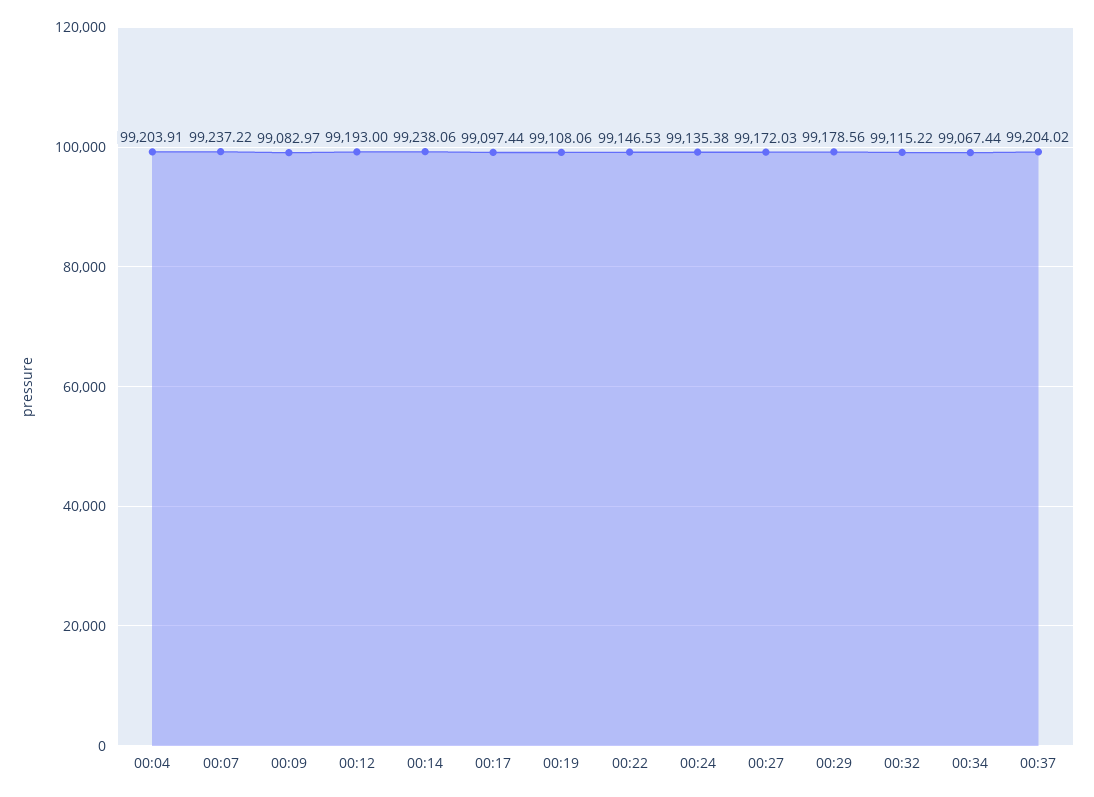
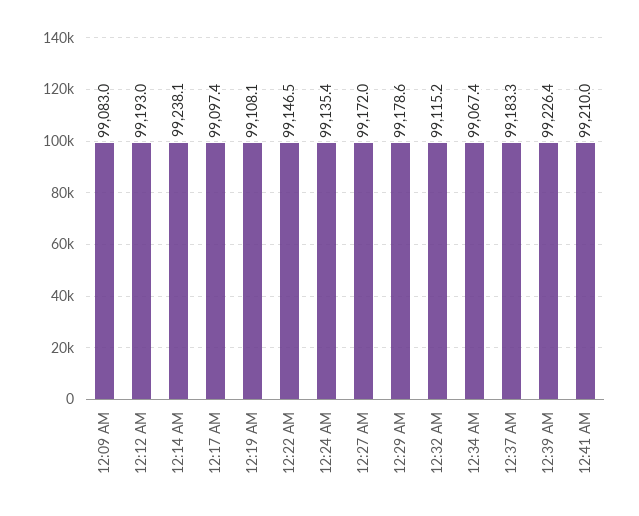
00:04: 99203.91 -> none
00:07: 99237.22 -> none
00:37: 99204.02 -> 99183.3
12:39 AM: none -> 99226.4
12:41 AM: none -> 99210

